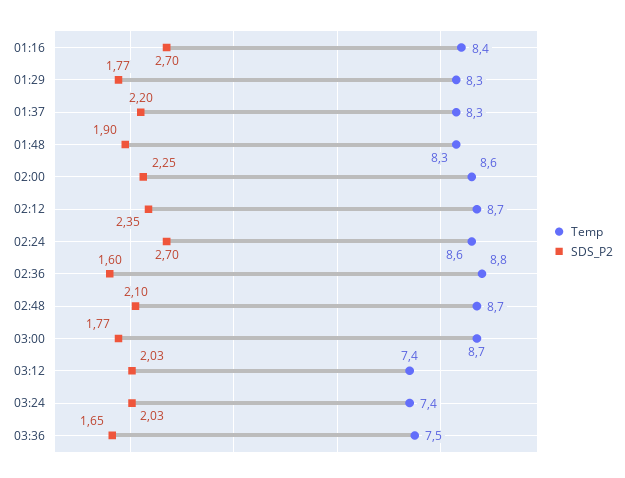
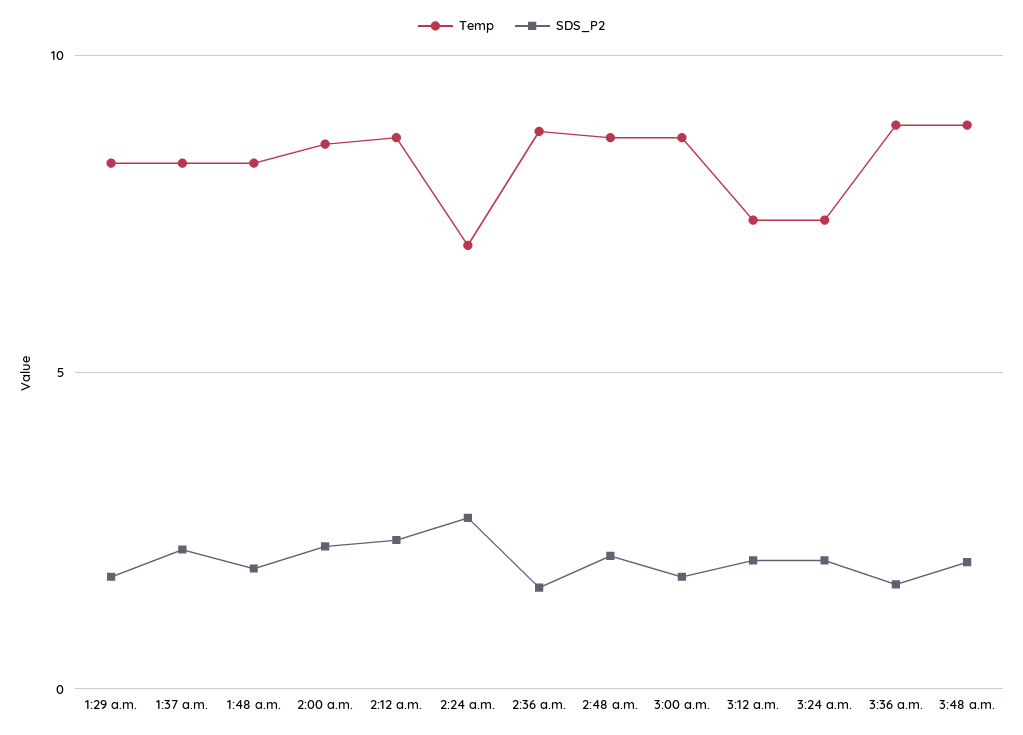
Temp, 01:16: 8.4 -> none
SDS_P2, 01:16: 2.7 -> none
Temp, 02:24: 8.6 -> 7
Temp, 03:36: 7.5 -> 9
Temp, 3:48 a.m.: none -> 9
SDS_P2, 3:48 a.m.: none -> 2

